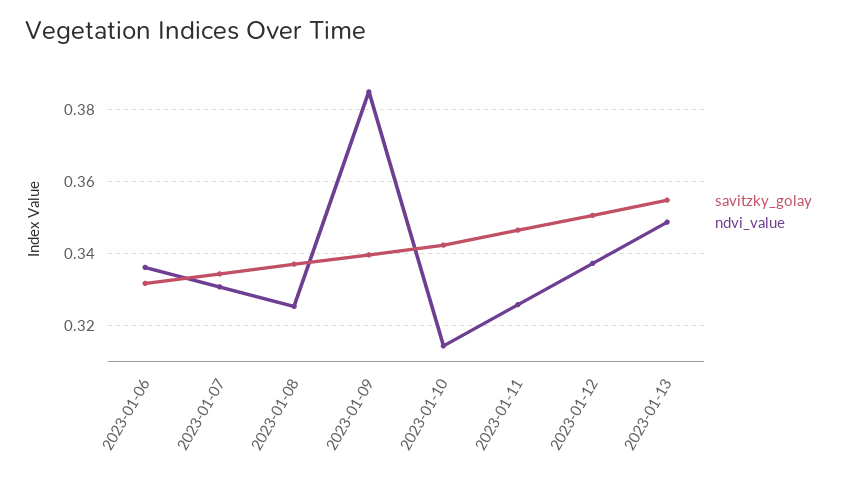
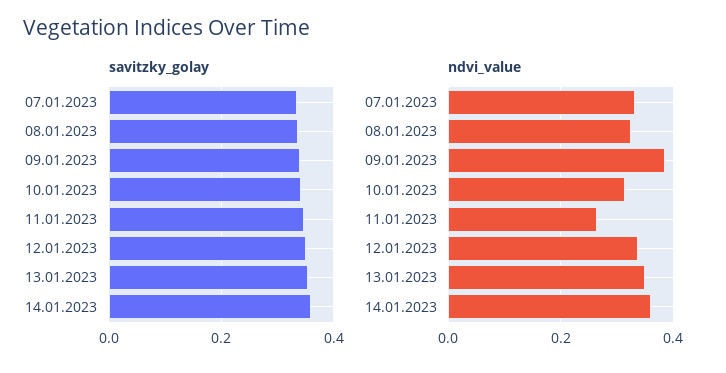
savitzky_golay, 2023-01-06: 0.332 -> none
ndvi_value, 2023-01-06: 0.336 -> none
ndvi_value, 2023-01-11: 0.326 -> 0.26
savitzky_golay, 14.01.2023: none -> 0.36
ndvi_value, 14.01.2023: none -> 0.36

